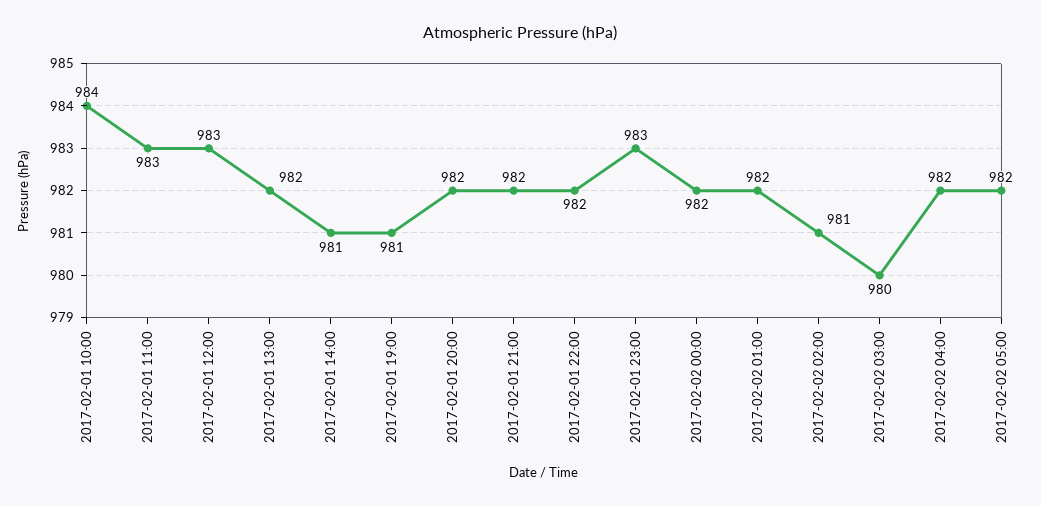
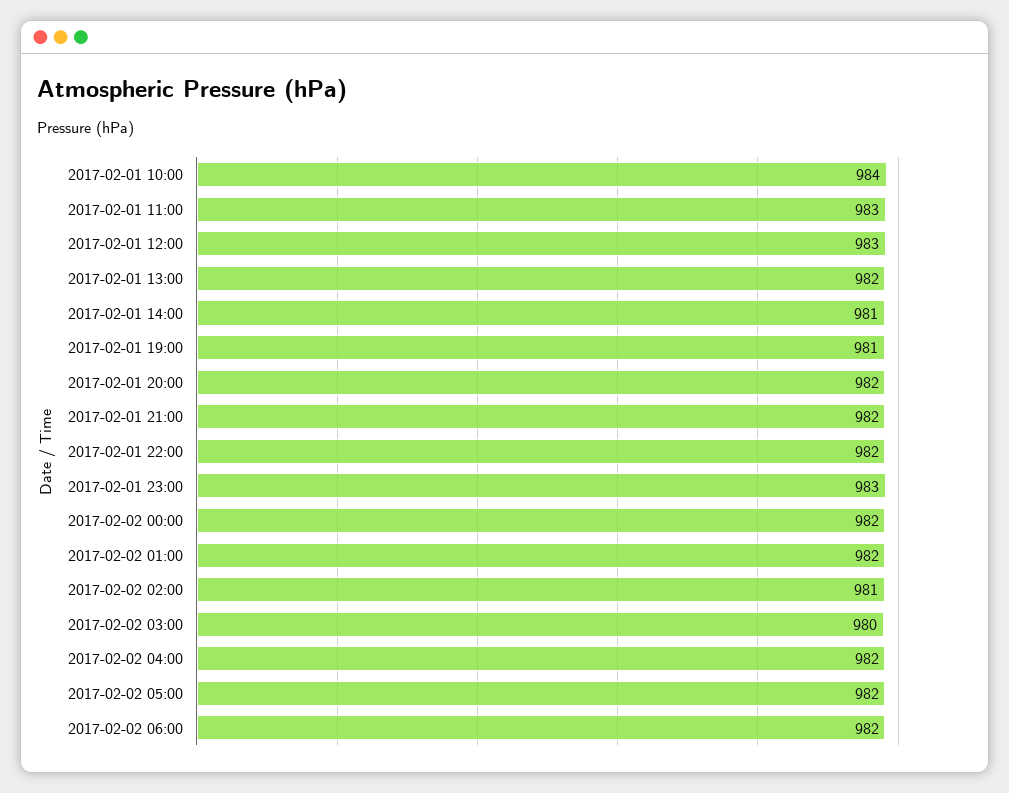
2017-02-02 06:00: none -> 982

